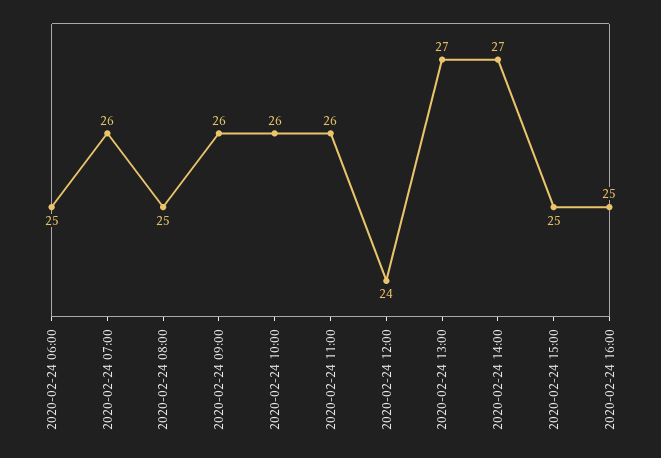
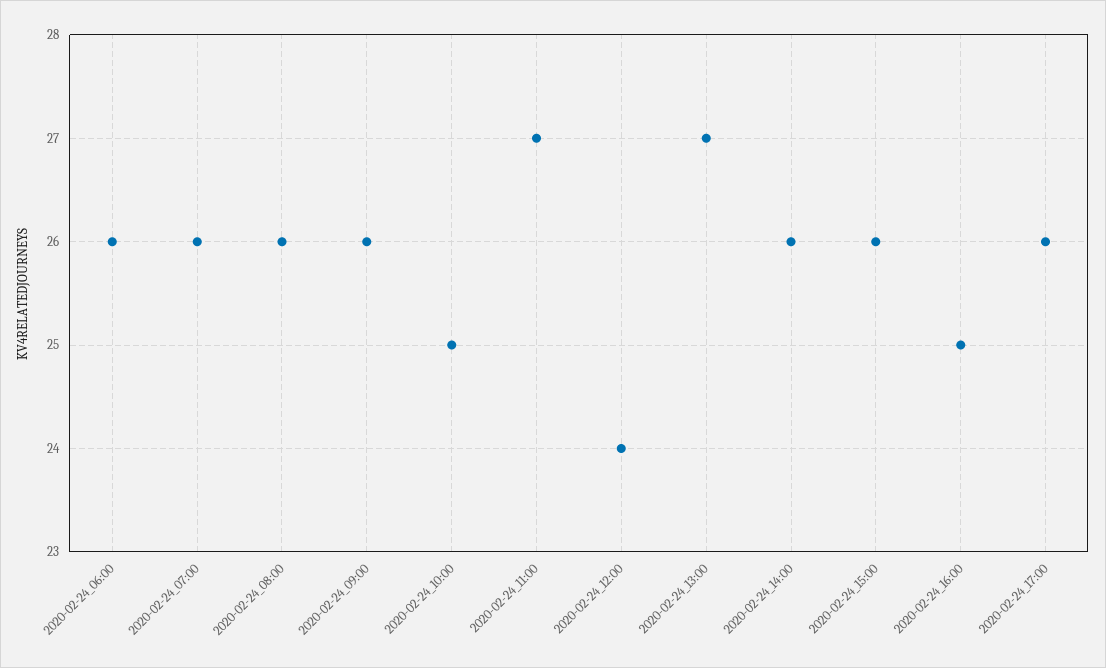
2020-02-24 06:00: 25 -> 26
2020-02-24 08:00: 25 -> 26
2020-02-24 10:00: 26 -> 25
2020-02-24 11:00: 26 -> 27
2020-02-24 14:00: 27 -> 26
2020-02-24 15:00: 25 -> 26
2020-02-24_17:00: none -> 26

